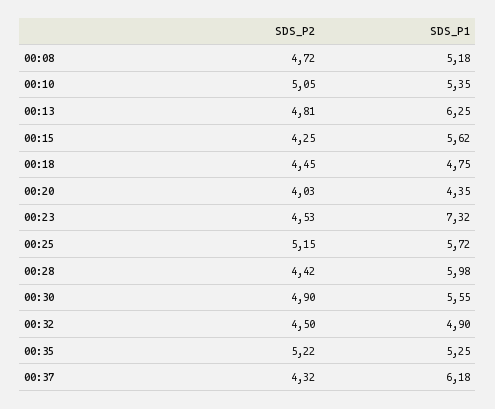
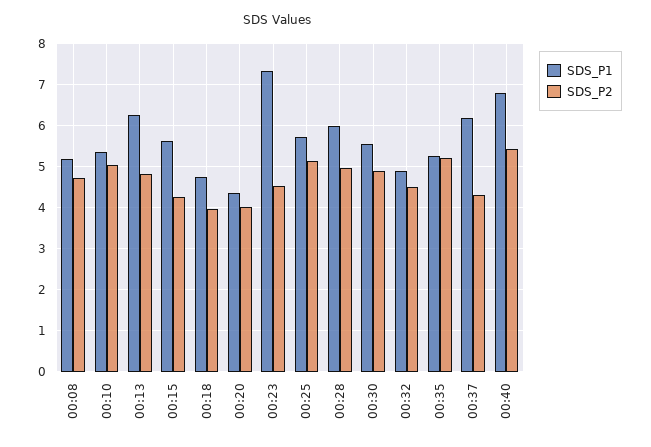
SDS_P2, 00:18: 4.45 -> 4
SDS_P2, 00:28: 4.42 -> 5
SDS_P1, 00:40: none -> 6.8
SDS_P2, 00:40: none -> 5.4

